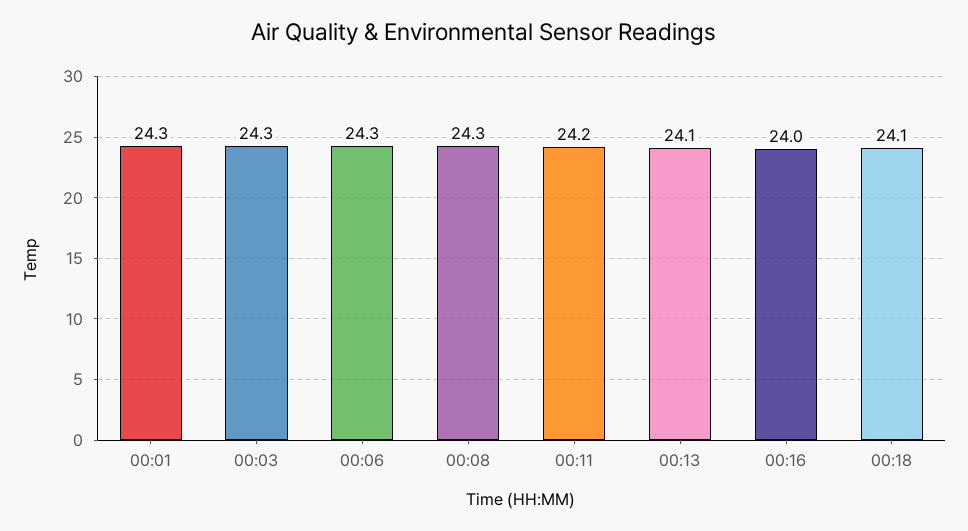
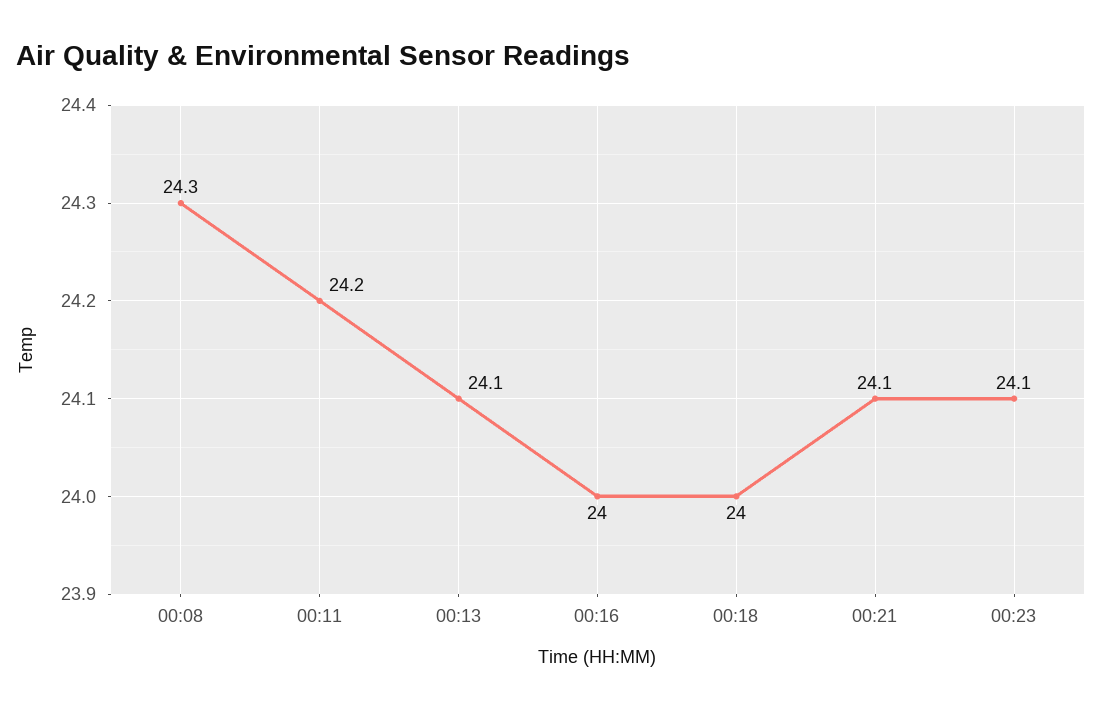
00:01: 24.3 -> none
00:03: 24.3 -> none
00:06: 24.3 -> none
00:18: 24.1 -> 24
00:21: none -> 24.1
00:23: none -> 24.1

